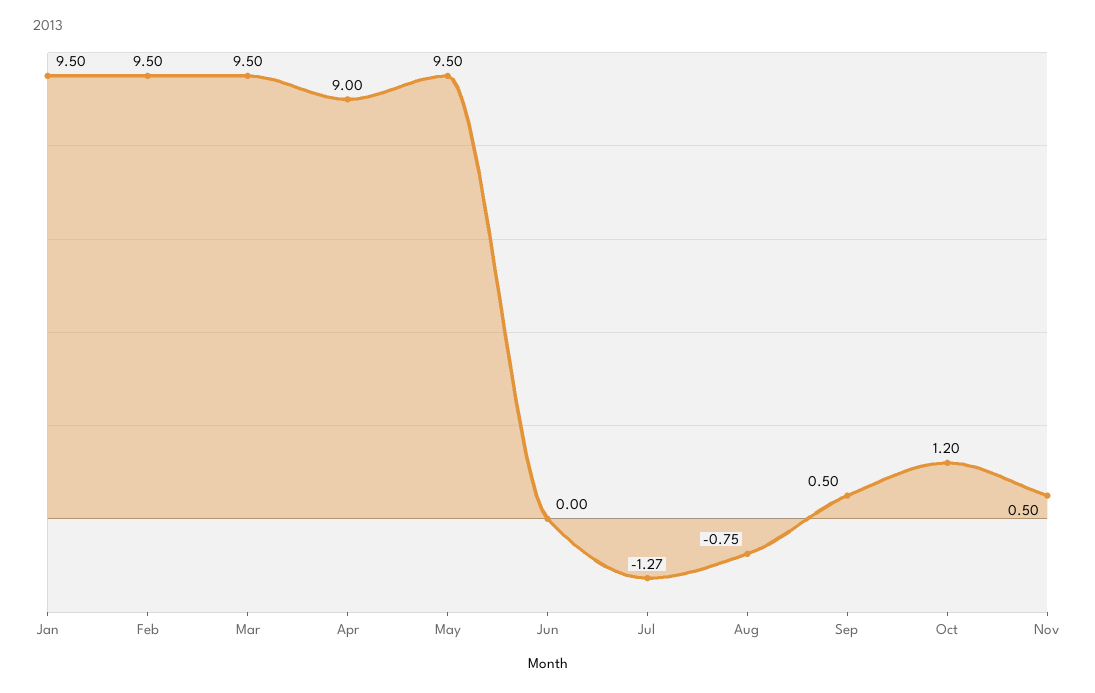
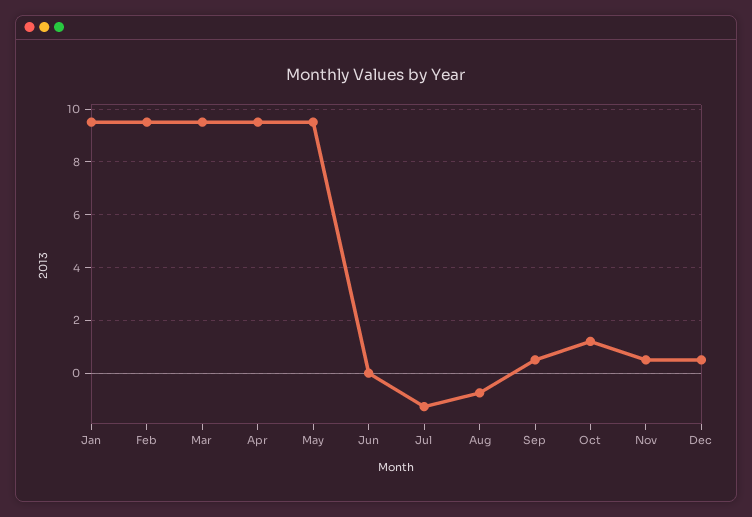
Apr: 9 -> 9.5
Dec: none -> 0.5

